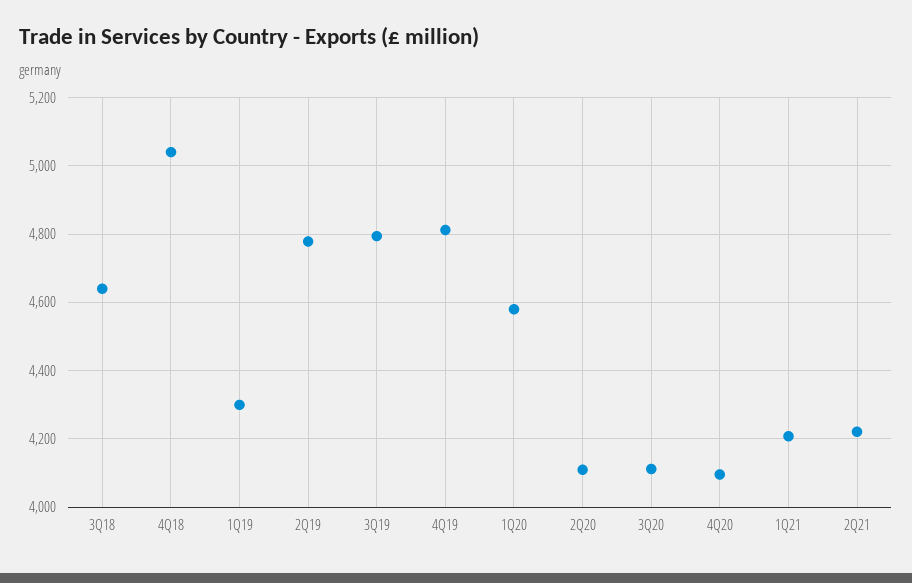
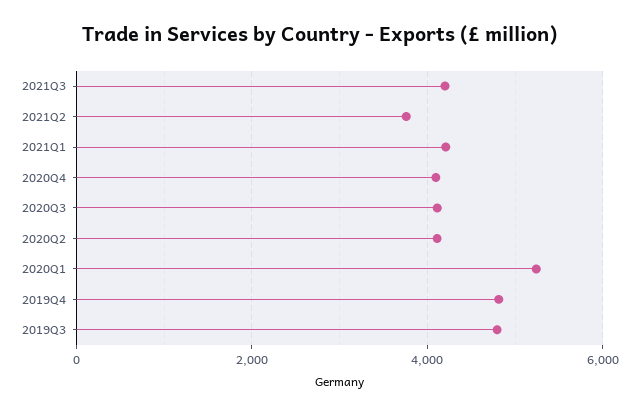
3Q18: 4640 -> none
4Q18: 5040 -> none
1Q19: 4300 -> none
2Q19: 4780 -> none
1Q20: 4580 -> 5200
2Q21: 4220 -> 3800
2021Q3: none -> 4200

